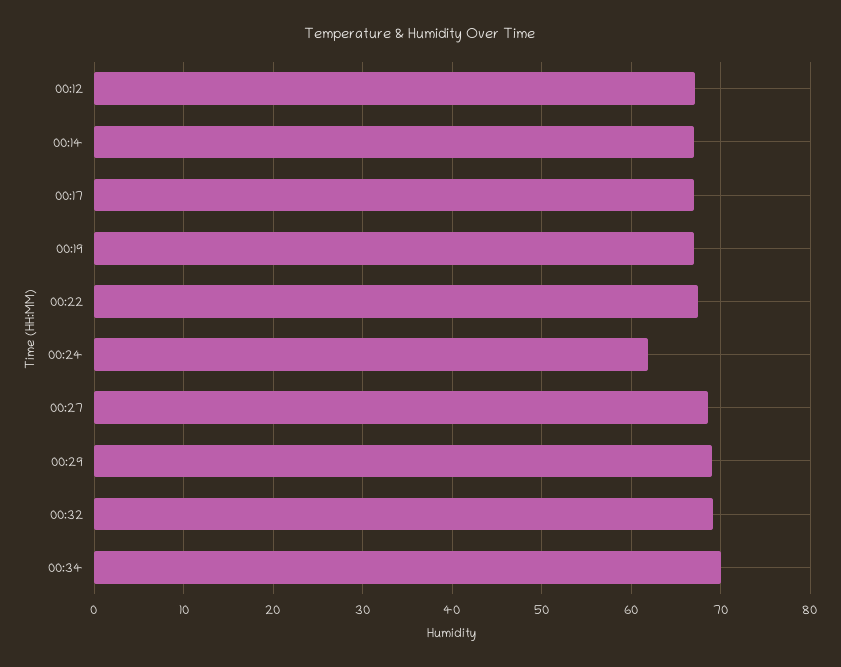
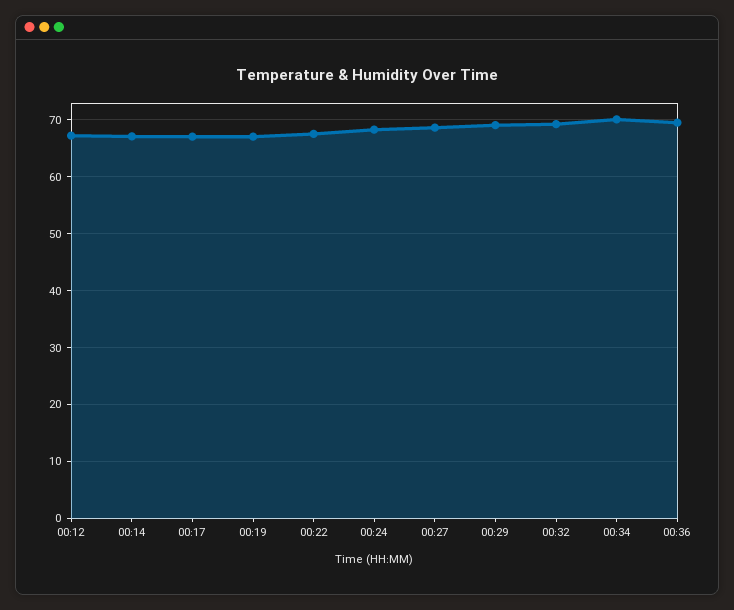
00:24: 62 -> 68
00:36: none -> 70

